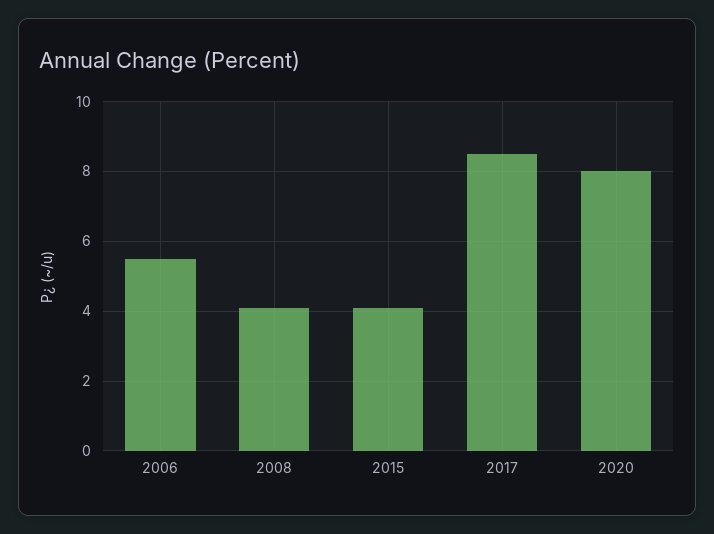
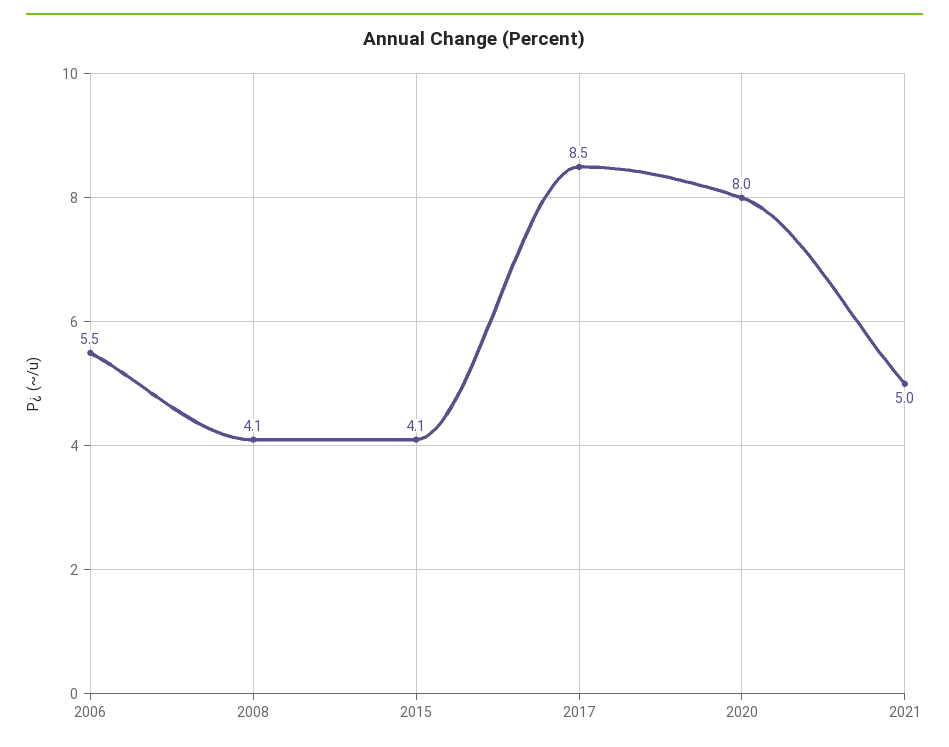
2021: none -> 5

